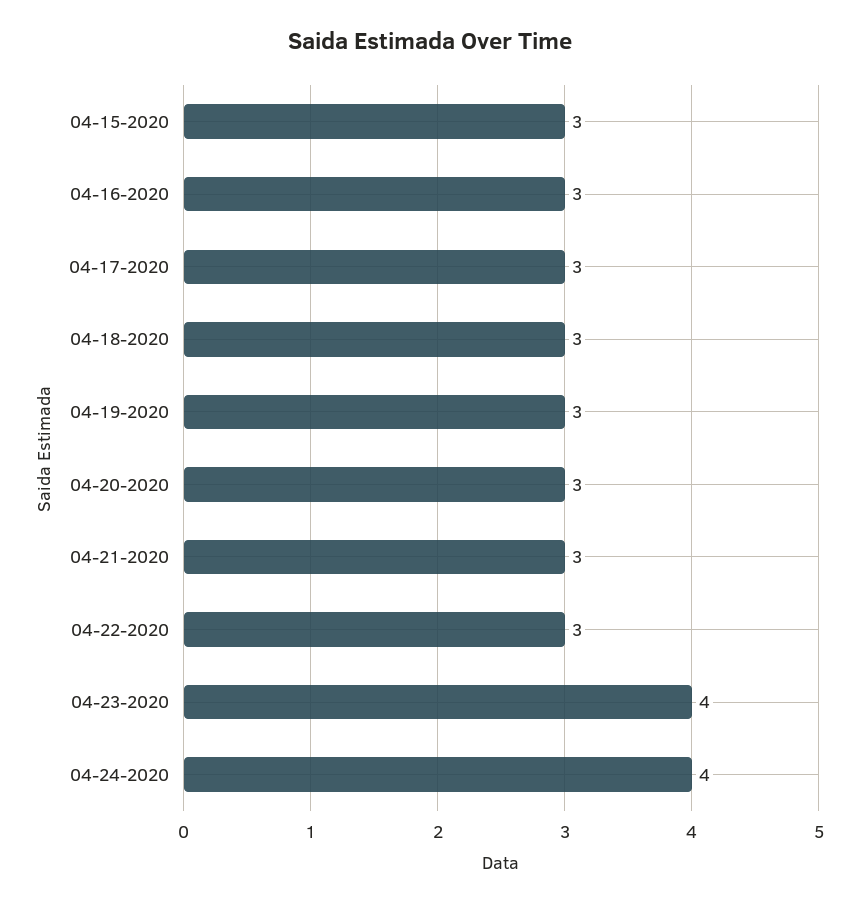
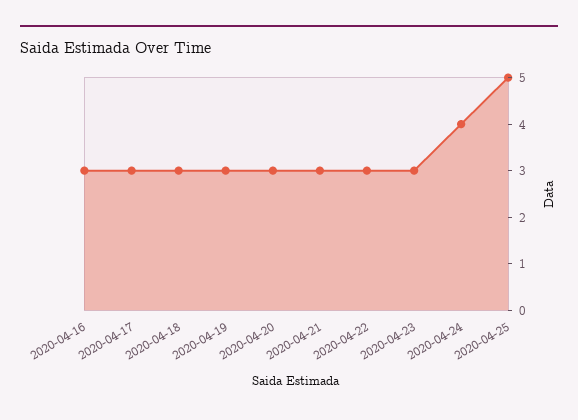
04-15-2020: 3 -> none
04-23-2020: 4 -> 3
2020-04-25: none -> 5

